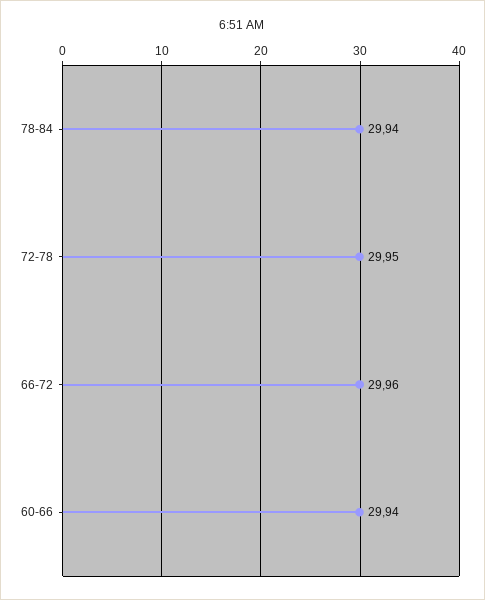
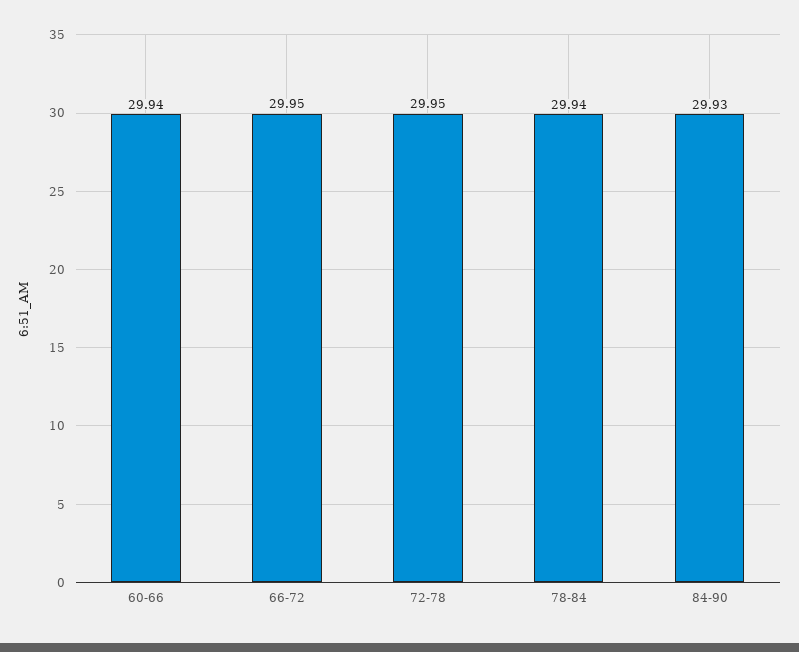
66-72: 29.96 -> 29.95
84-90: none -> 29.93

